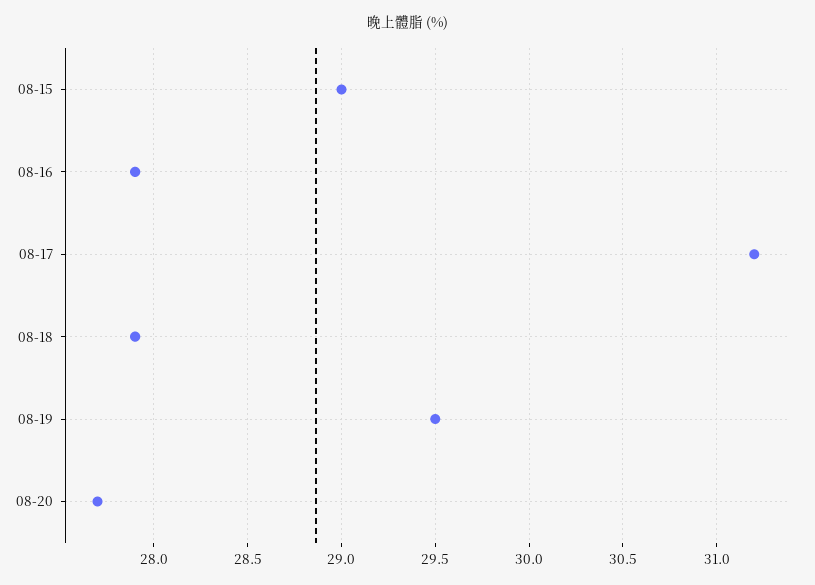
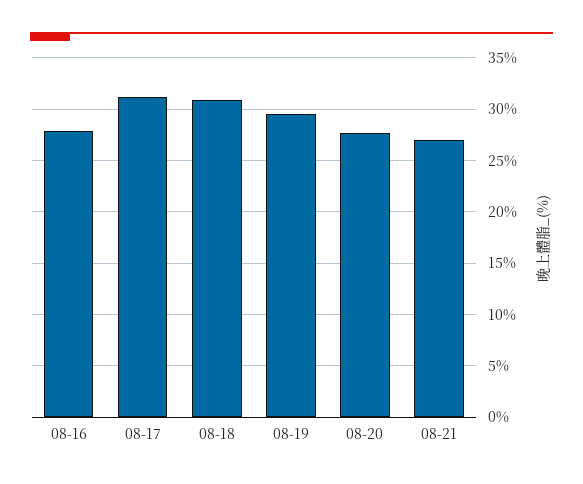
08-15: 29 -> none
08-18: 27.9 -> 31
08-21: none -> 27

